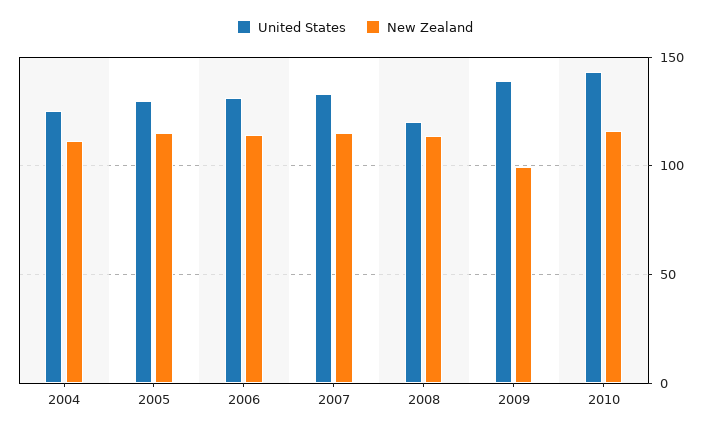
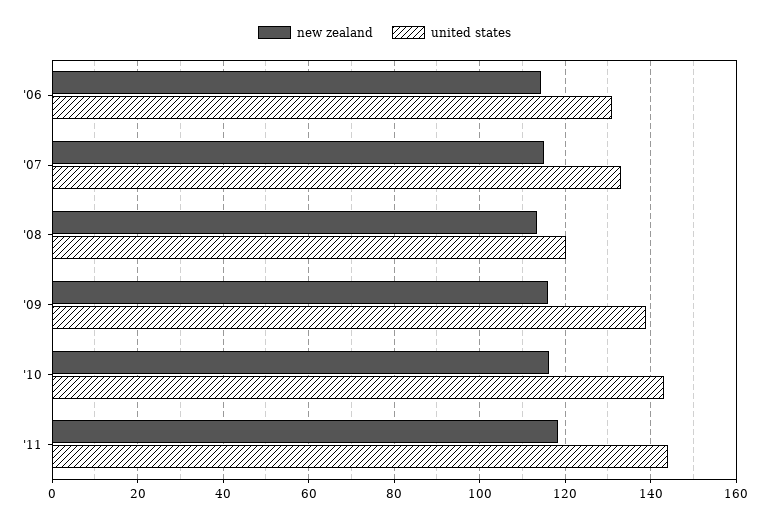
United States, 2004: 125 -> none
New Zealand, 2004: 110 -> none
United States, 2005: 130 -> none
New Zealand, 2005: 115 -> none
New Zealand, 2009: 100 -> 116
New Zealand, '11: none -> 118
United States, '11: none -> 144

